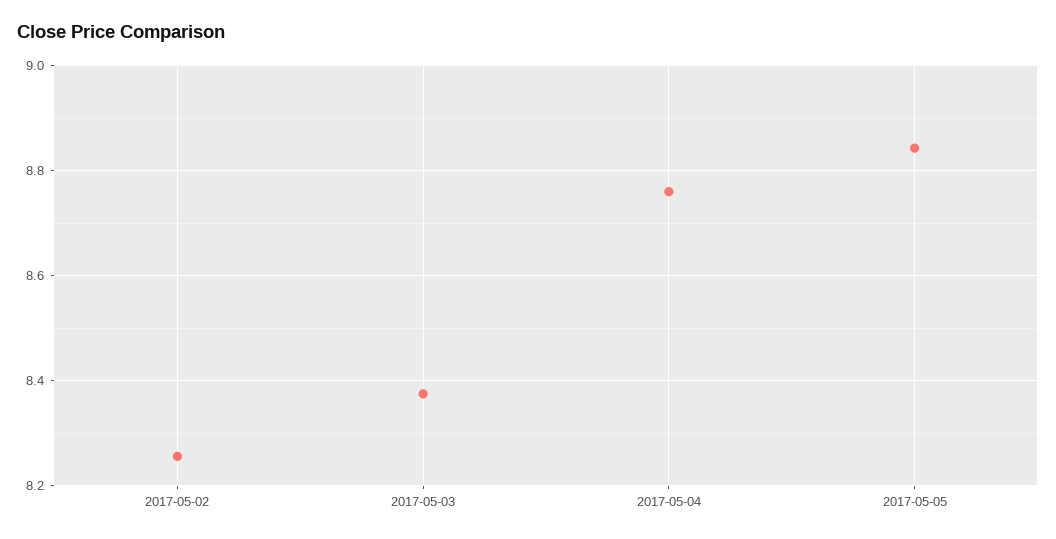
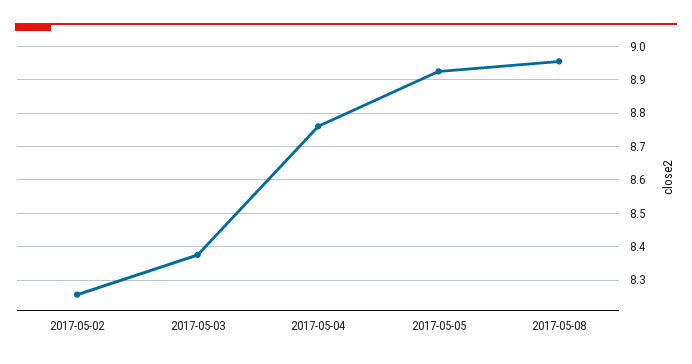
2017-05-05: 8.84 -> 8.92
2017-05-08: none -> 8.96

